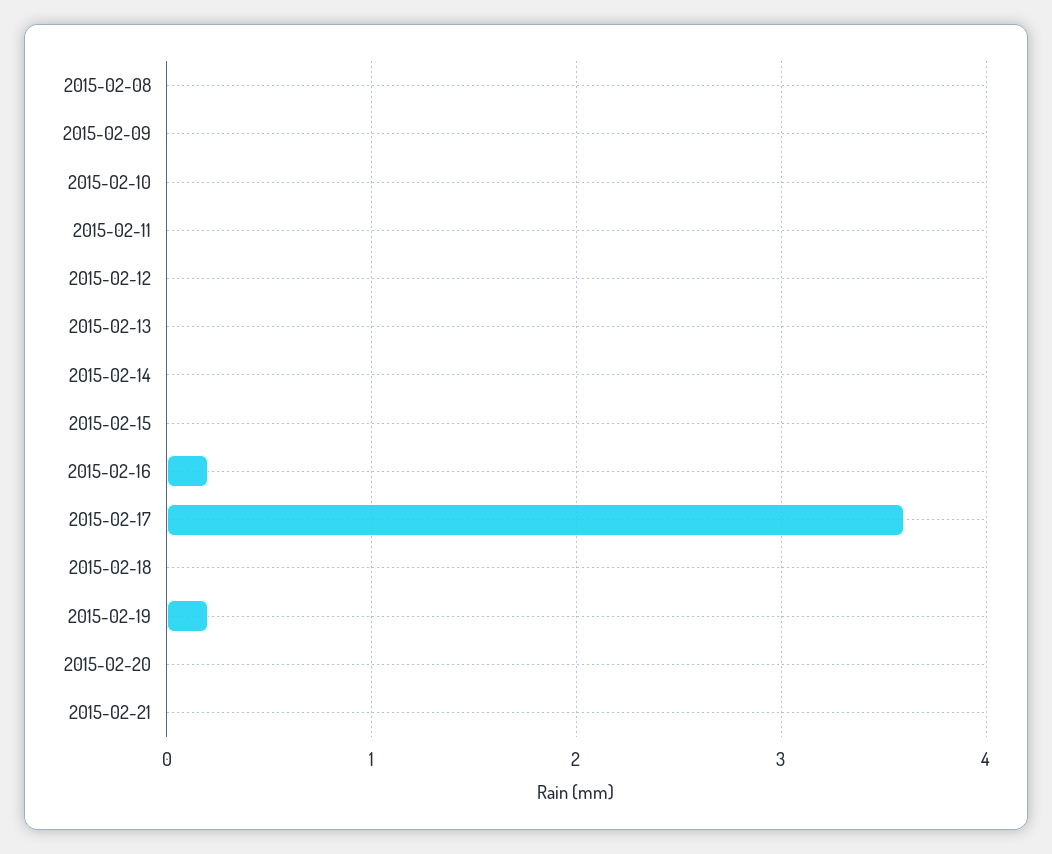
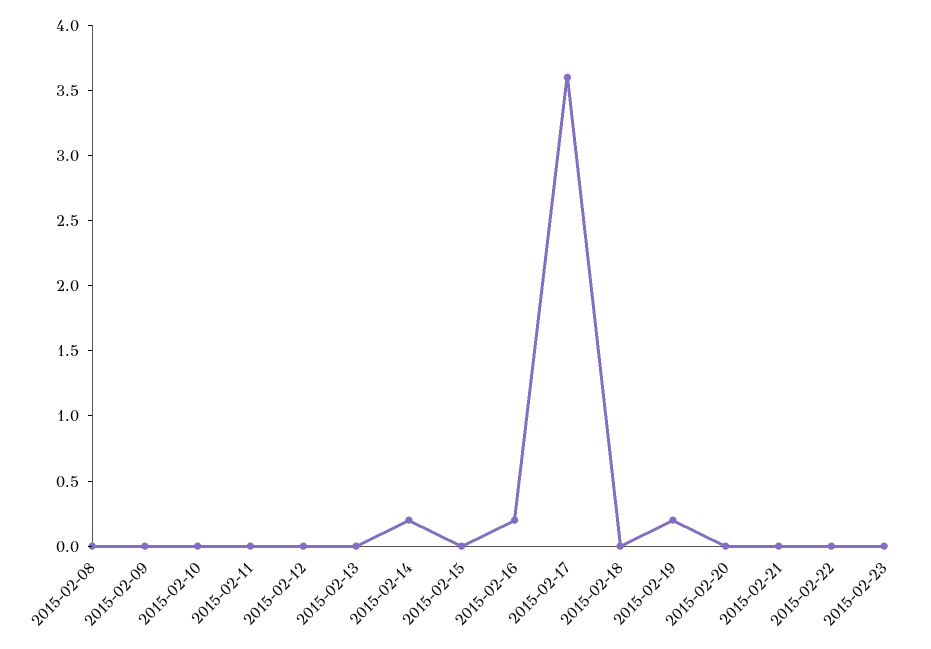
2015-02-14: 0 -> 0.2
2015-02-22: none -> 0
2015-02-23: none -> 0

